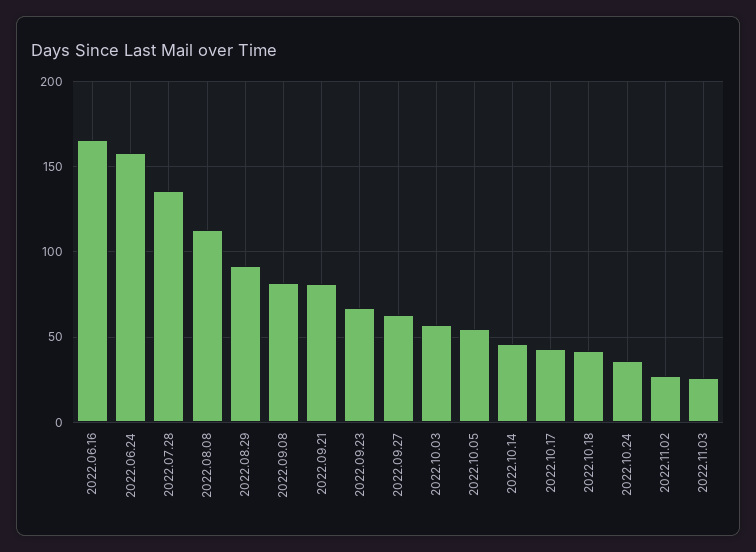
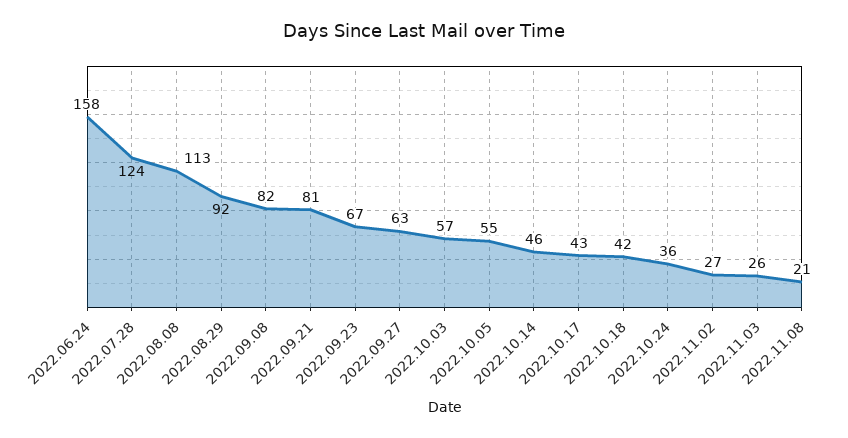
2022.06.16: 165 -> none
2022.07.28: 135 -> 124
2022.11.08: none -> 21

